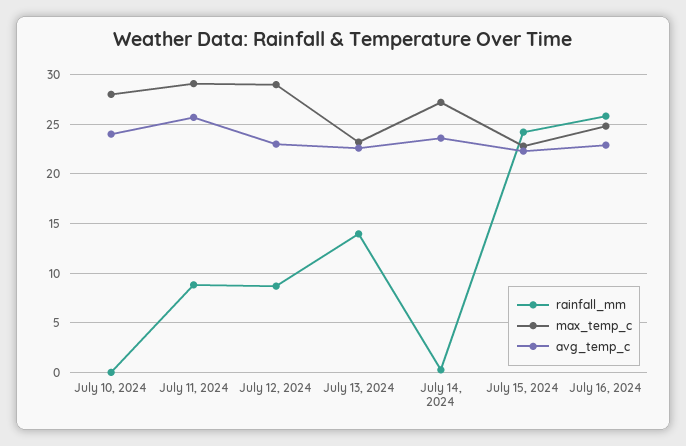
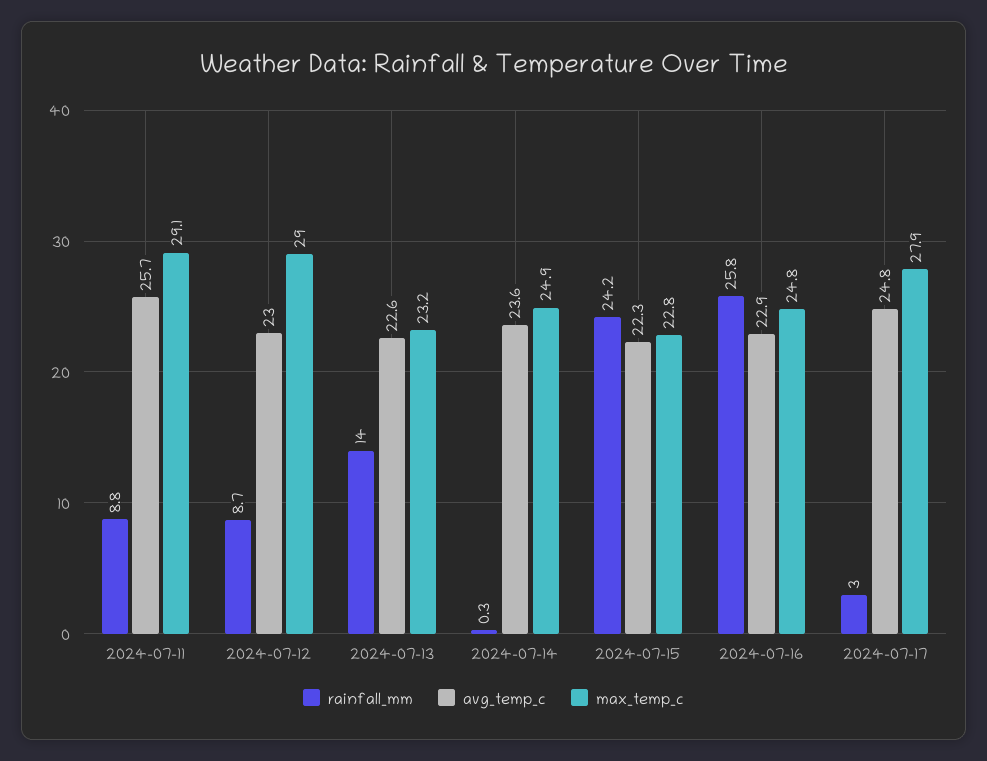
rainfall_mm, July 10, 2024: 0 -> none
max_temp_c, July 10, 2024: 28 -> none
avg_temp_c, July 10, 2024: 24 -> none
max_temp_c, July 14, 2024: 27 -> 24.9
rainfall_mm, 2024-07-17: none -> 3
avg_temp_c, 2024-07-17: none -> 24.8
max_temp_c, 2024-07-17: none -> 27.9

